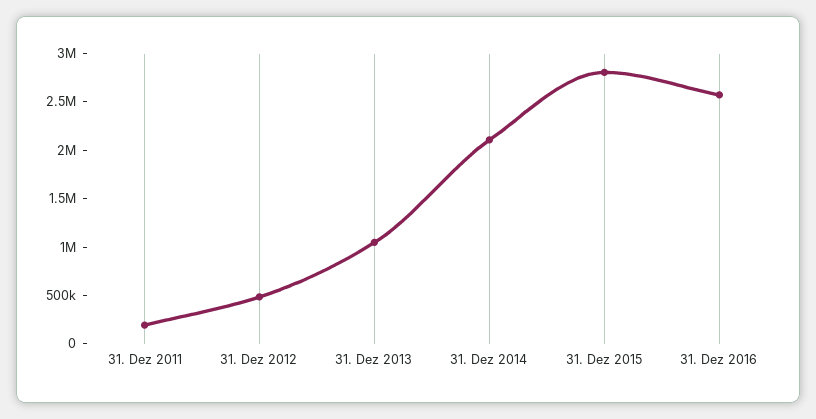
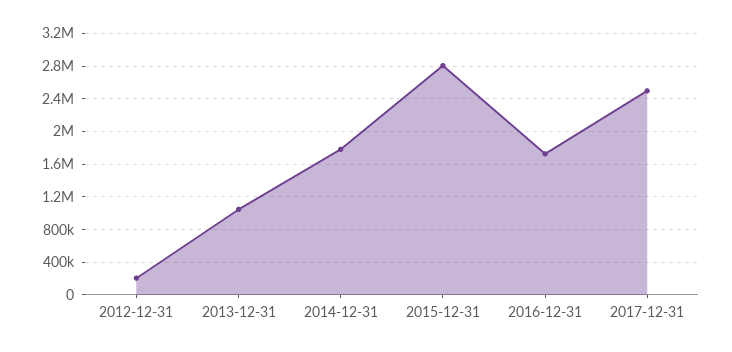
31. Dez 2011: 200000 -> none
31. Dez 2012: 500000 -> 200000
31. Dez 2014: 2100000 -> 1800000
31. Dez 2016: 2600000 -> 1700000
2017-12-31: none -> 2500000

